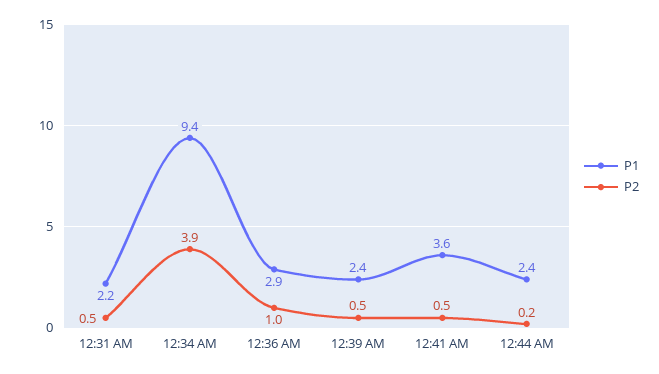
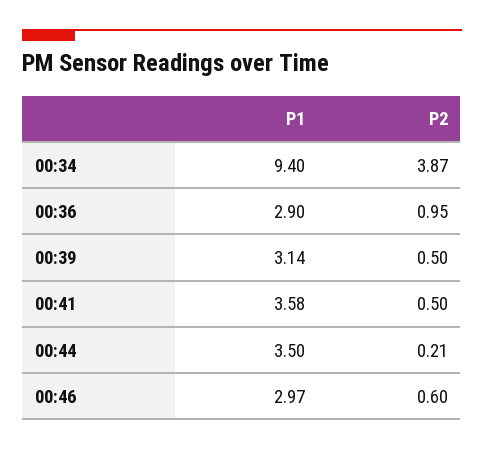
P1, 12:31 AM: 2.2 -> none
P2, 12:31 AM: 0.5 -> none
P1, 12:39 AM: 2.4 -> 3.14
P1, 12:44 AM: 2.4 -> 3.5
P1, 00:46: none -> 2.97
P2, 00:46: none -> 0.6

